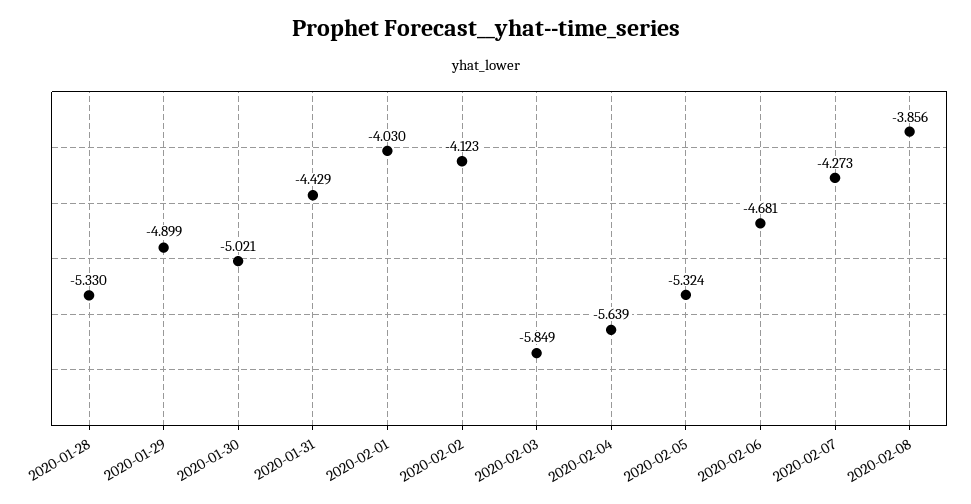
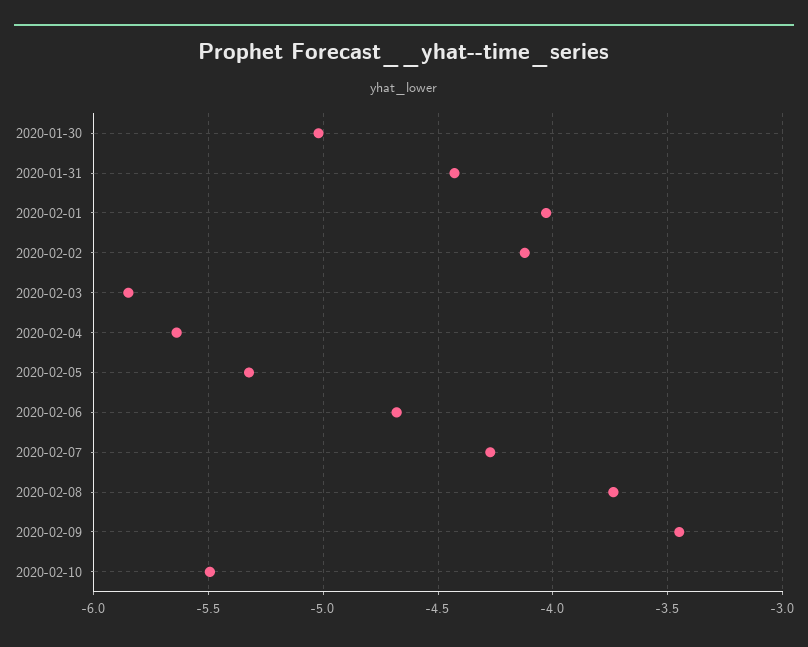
2020-01-28: -5.33 -> none
2020-01-29: -4.899 -> none
2020-02-08: -3.856 -> -3.75
2020-02-09: none -> -3.45
2020-02-10: none -> -5.5

